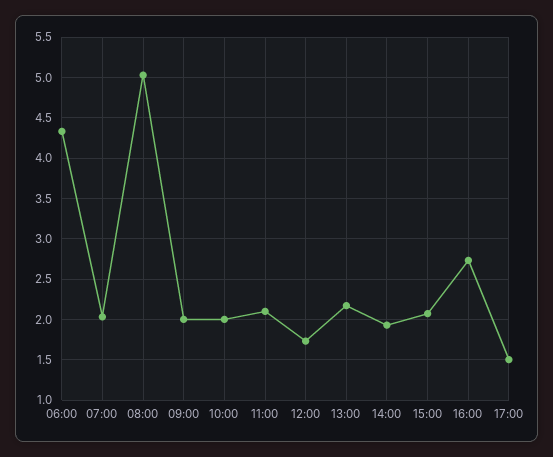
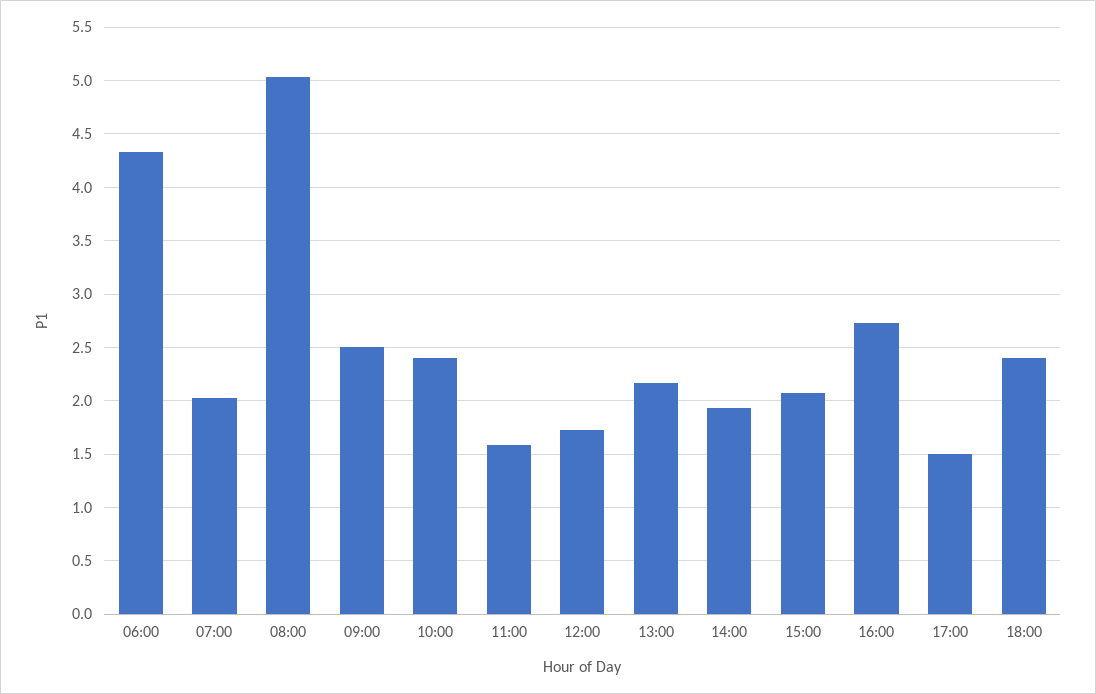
09:00: 2 -> 2.5
10:00: 2 -> 2.4
11:00: 2.1 -> 1.6
18:00: none -> 2.4

